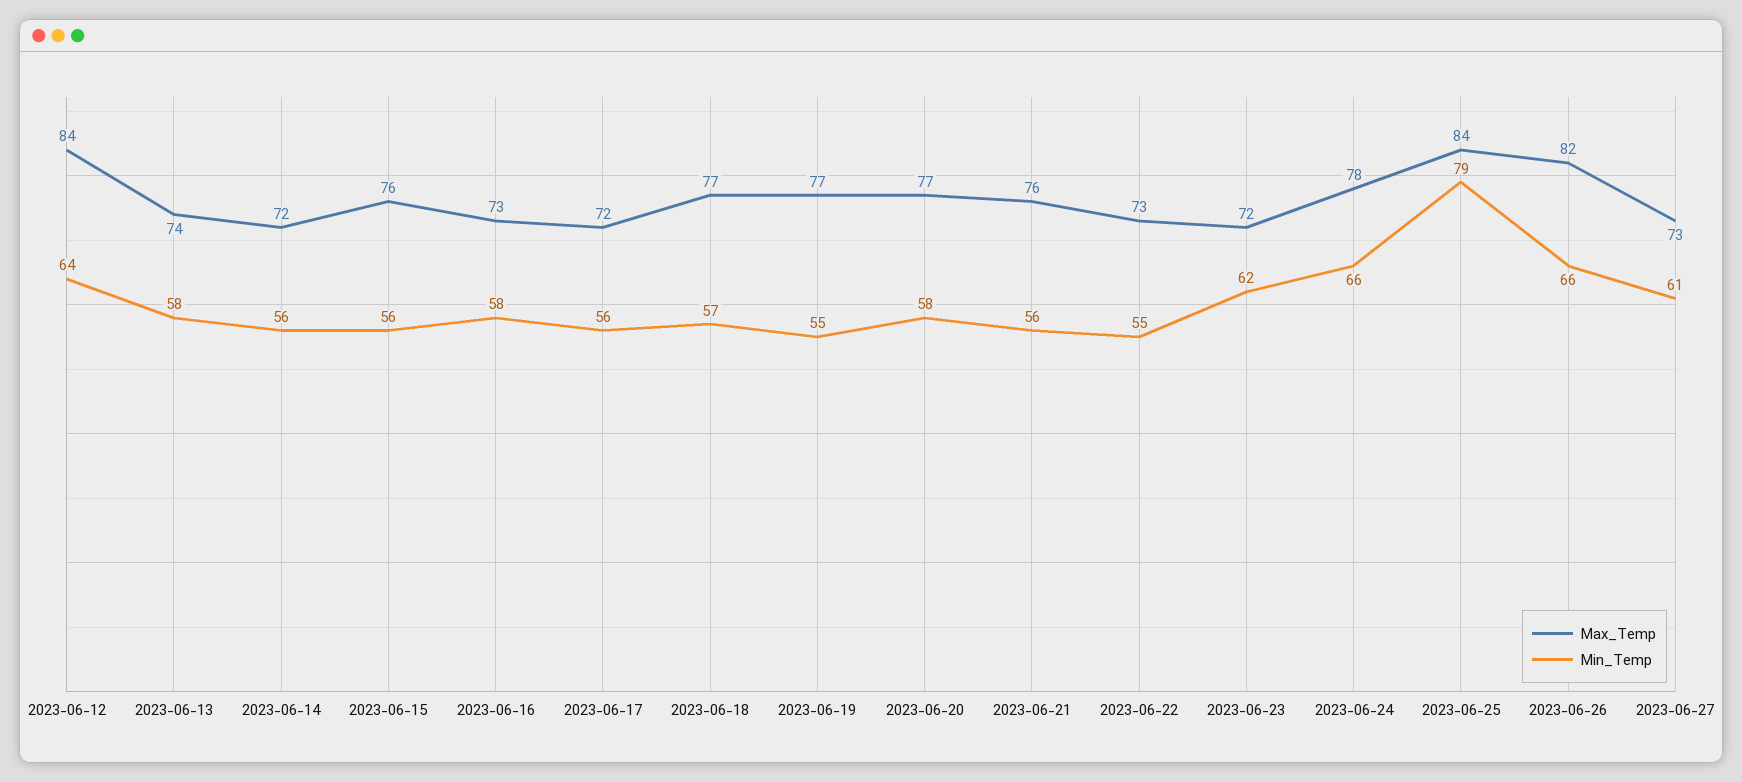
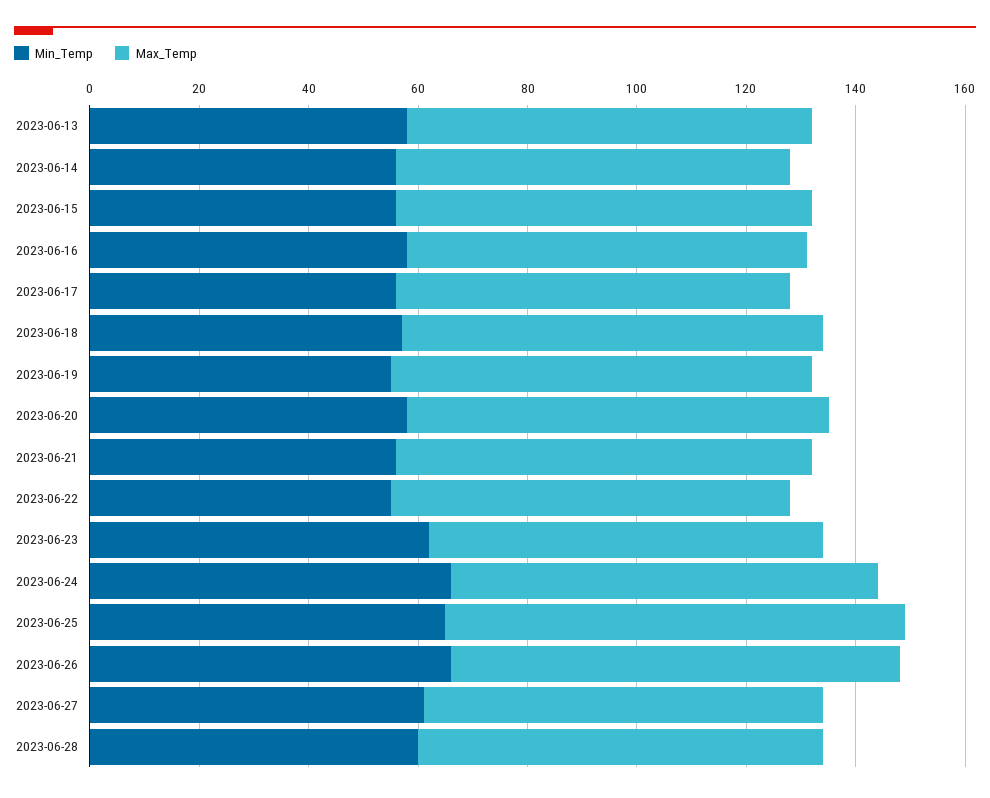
Max_Temp, 2023-06-12: 84 -> none
Min_Temp, 2023-06-12: 64 -> none
Min_Temp, 2023-06-25: 79 -> 65
Min_Temp, 2023-06-28: none -> 60
Max_Temp, 2023-06-28: none -> 75

